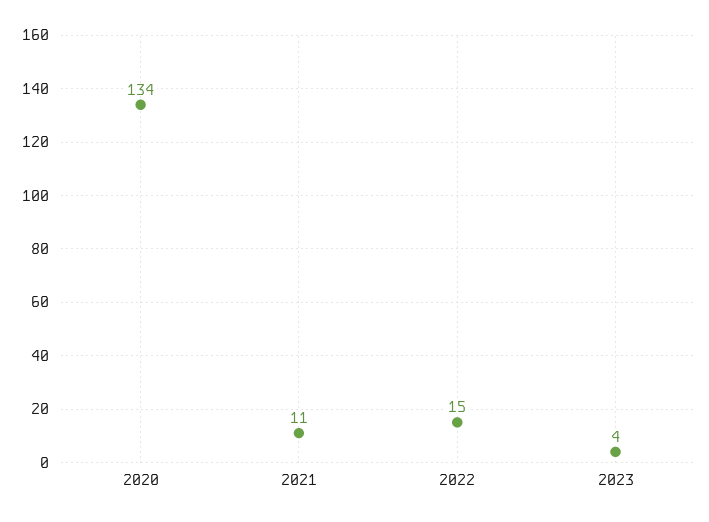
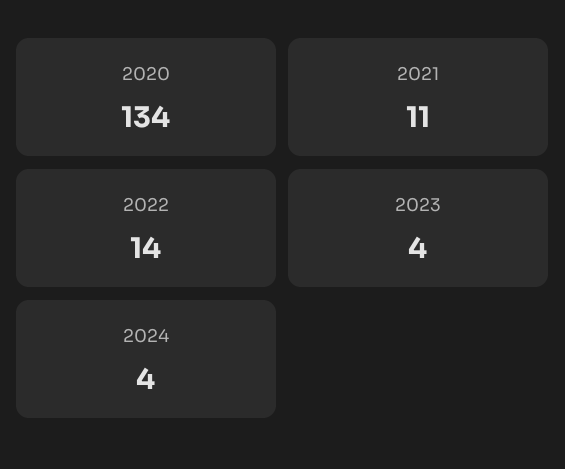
2022: 15 -> 14
2024: none -> 4

